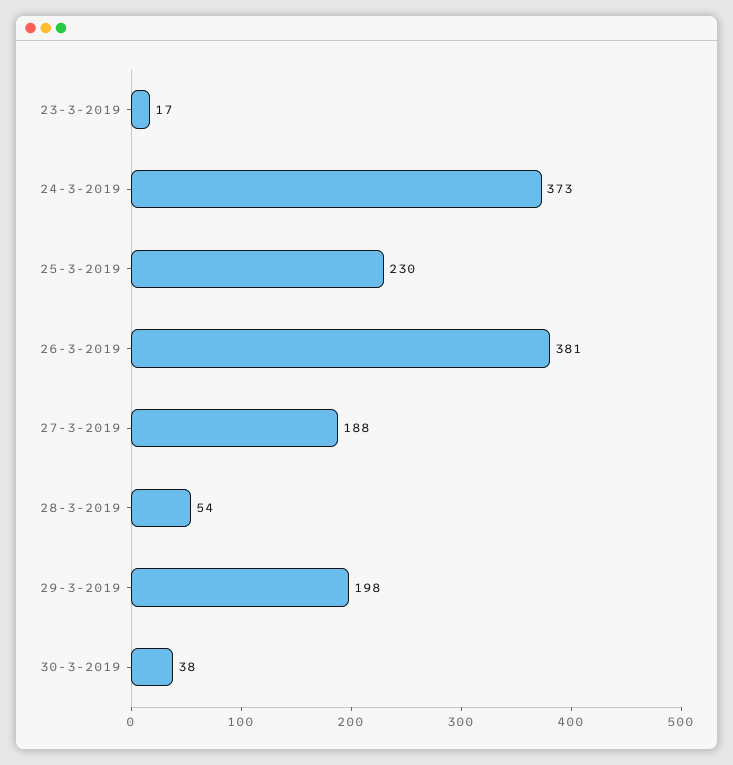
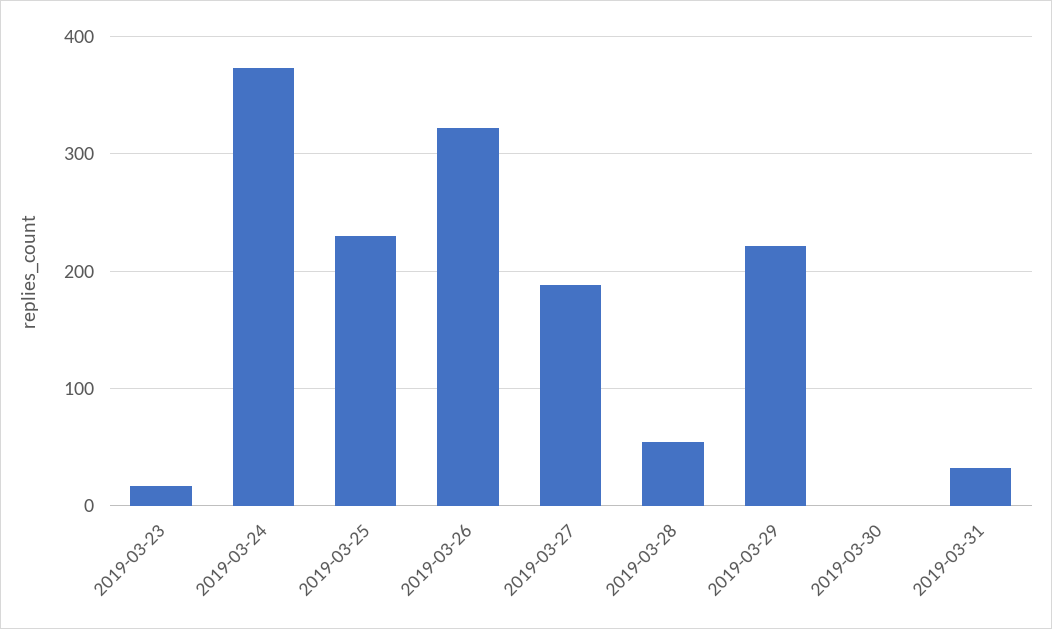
26-3-2019: 381 -> 320
29-3-2019: 198 -> 220
30-3-2019: 38 -> 0
2019-03-31: none -> 30

